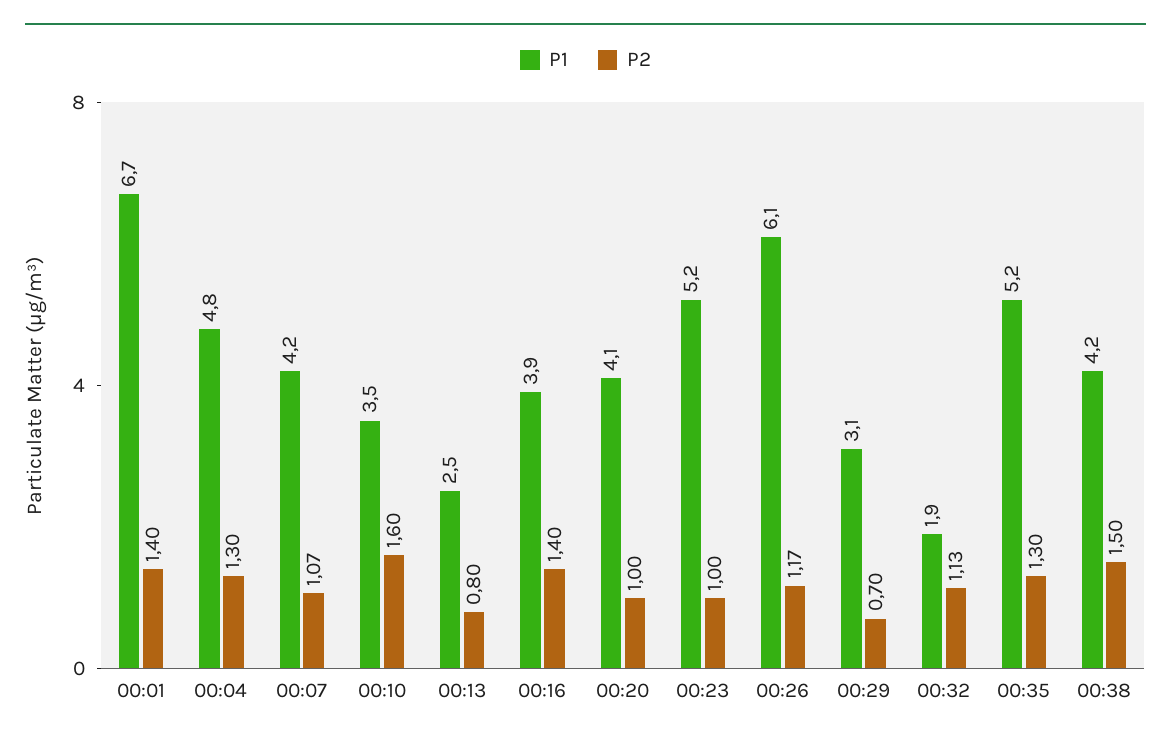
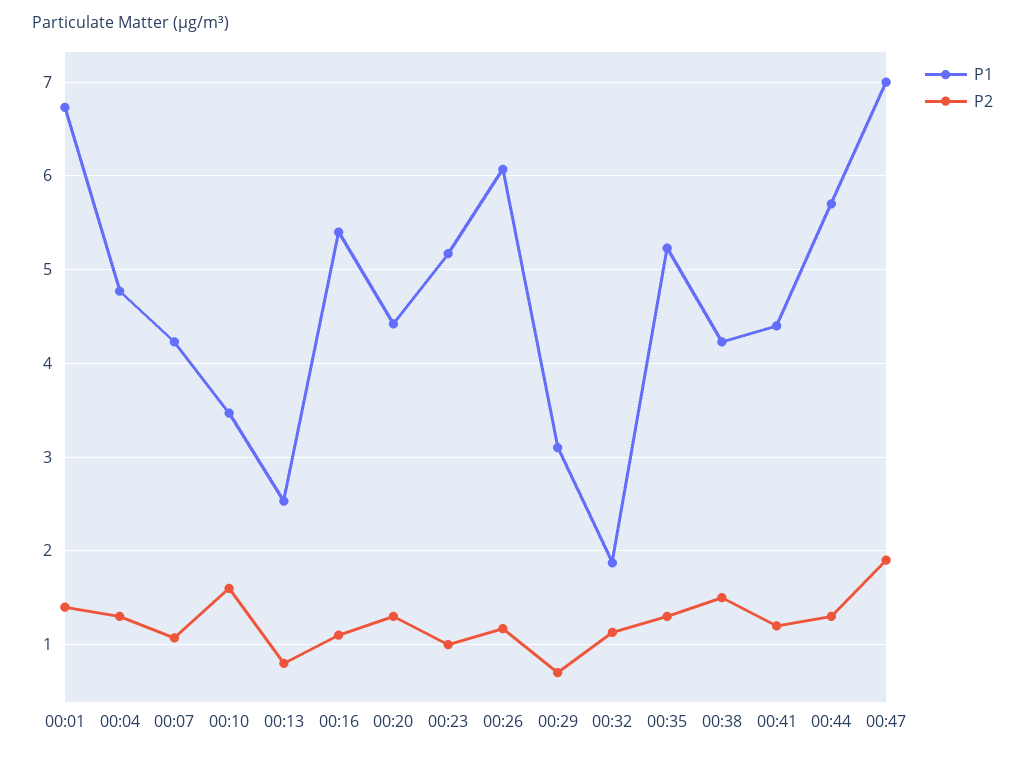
P1, 00:16: 3.9 -> 5.4
P2, 00:16: 1.4 -> 1.1
P1, 00:20: 4.1 -> 4.4
P2, 00:20: 1 -> 1.3
P1, 00:41: none -> 4.4
P2, 00:41: none -> 1.2
P1, 00:44: none -> 5.7
P2, 00:44: none -> 1.3
P1, 00:47: none -> 7
P2, 00:47: none -> 1.9

